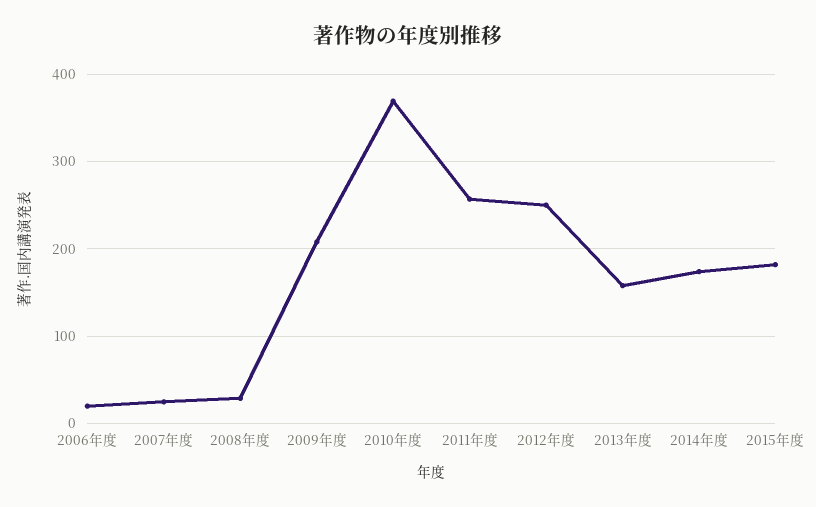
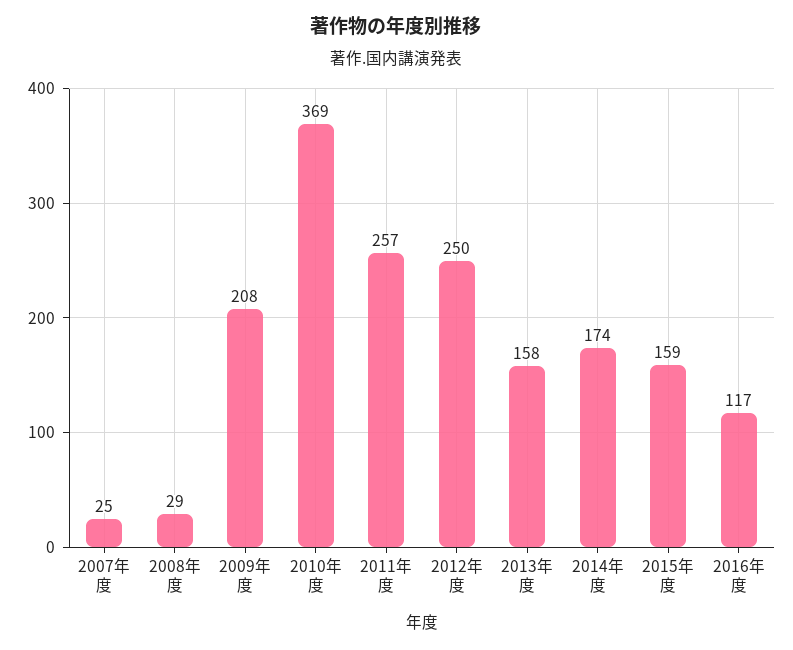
2006年度: 20 -> none
2015年度: 180 -> 159
2016年度: none -> 117

